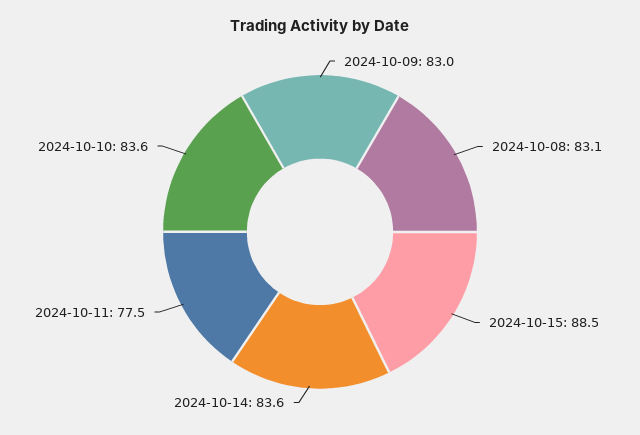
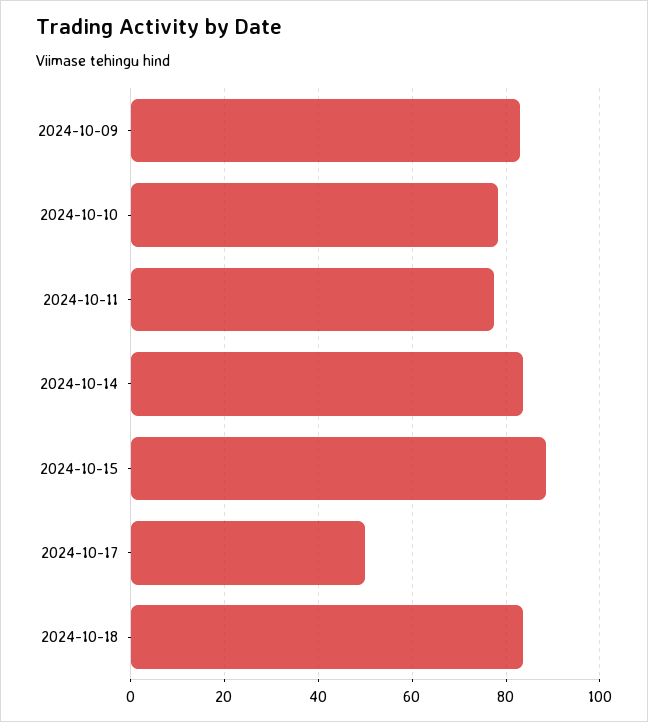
2024-10-08: 83.1 -> none
2024-10-10: 83.6 -> 78
2024-10-17: none -> 50
2024-10-18: none -> 84

